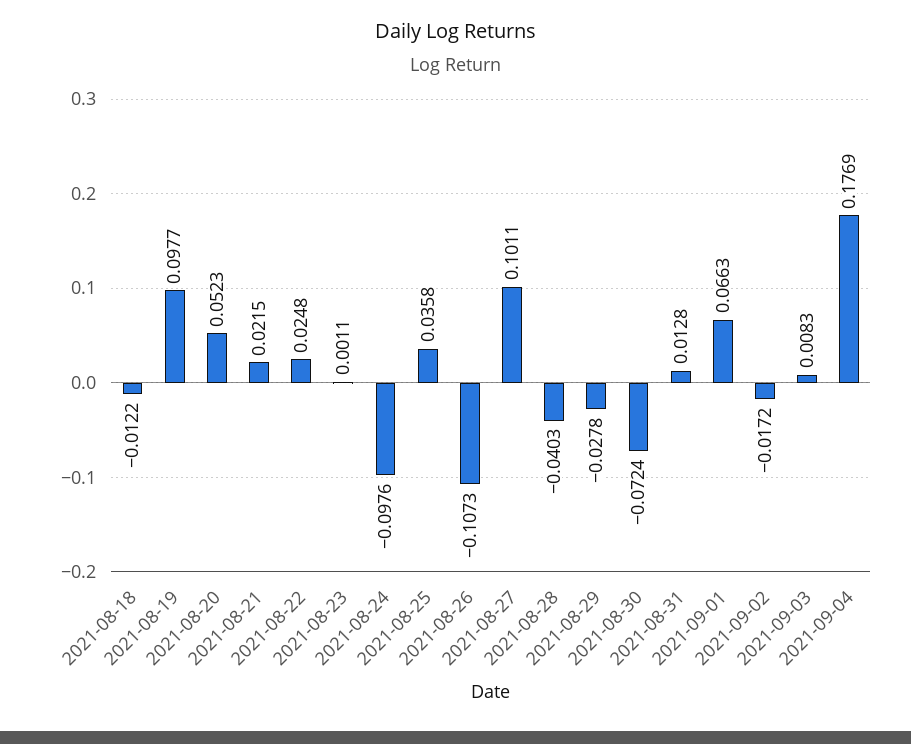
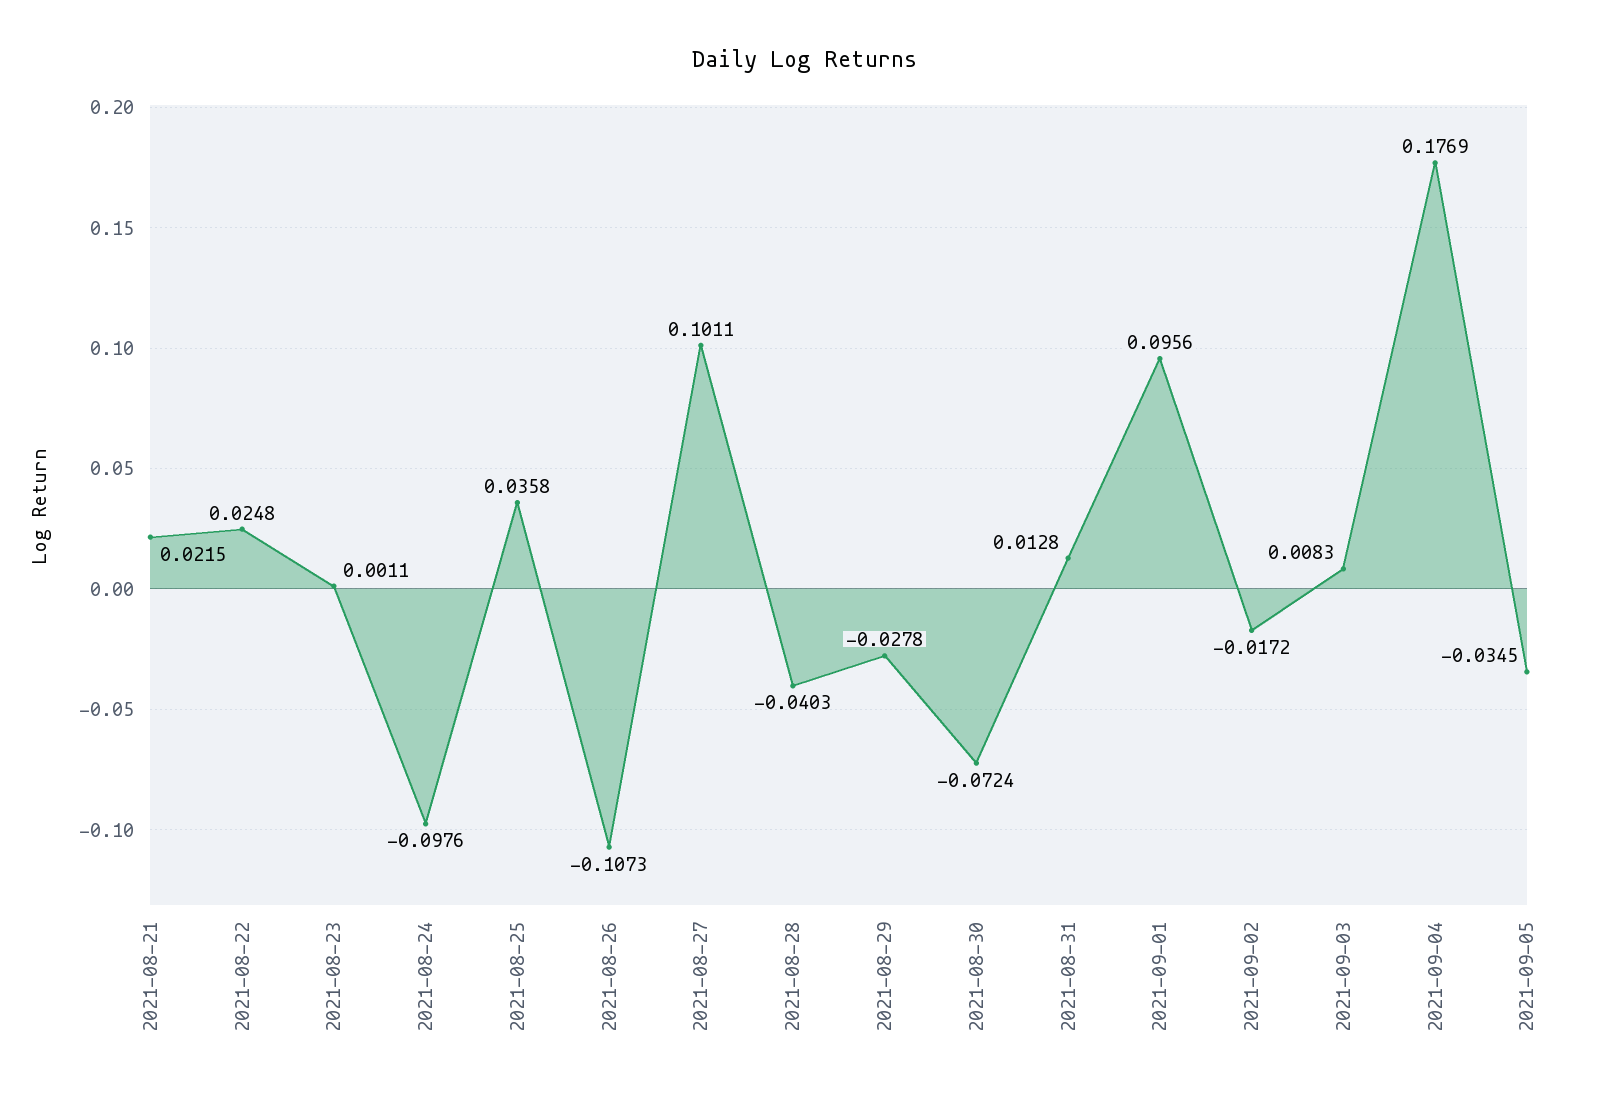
2021-08-18: -0.0122 -> none
2021-08-19: 0.0977 -> none
2021-08-20: 0.0523 -> none
2021-09-01: 0.0663 -> 0.0956
2021-09-05: none -> -0.0345

